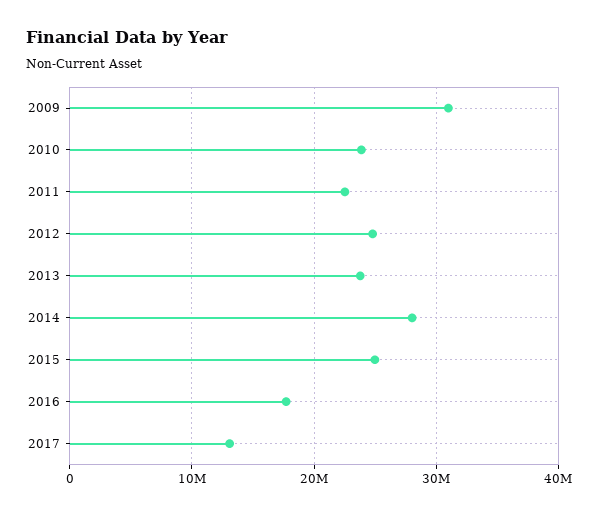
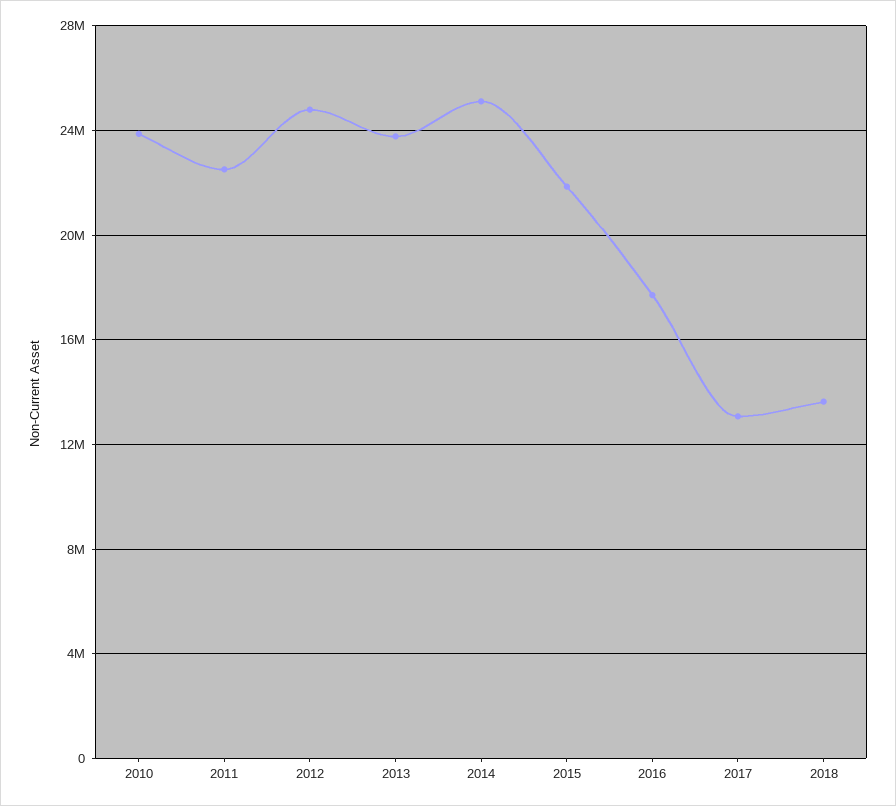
2009: 31000000 -> none
2014: 28000000 -> 25000000
2015: 25000000 -> 22000000
2018: none -> 13500000

